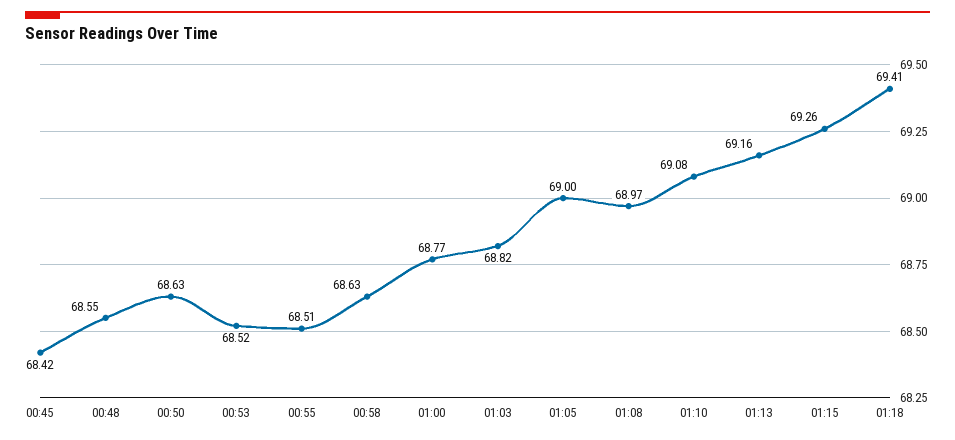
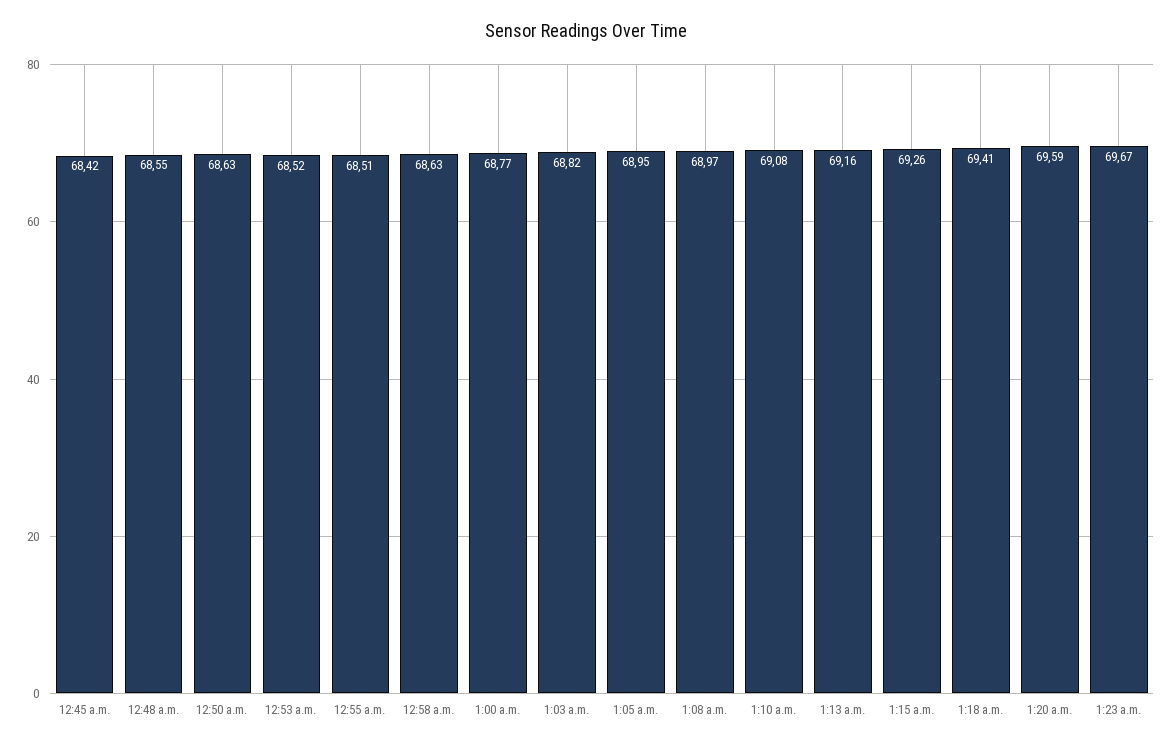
01:05: 69 -> 68.95
1:20 a.m.: none -> 69.59
1:23 a.m.: none -> 69.67

